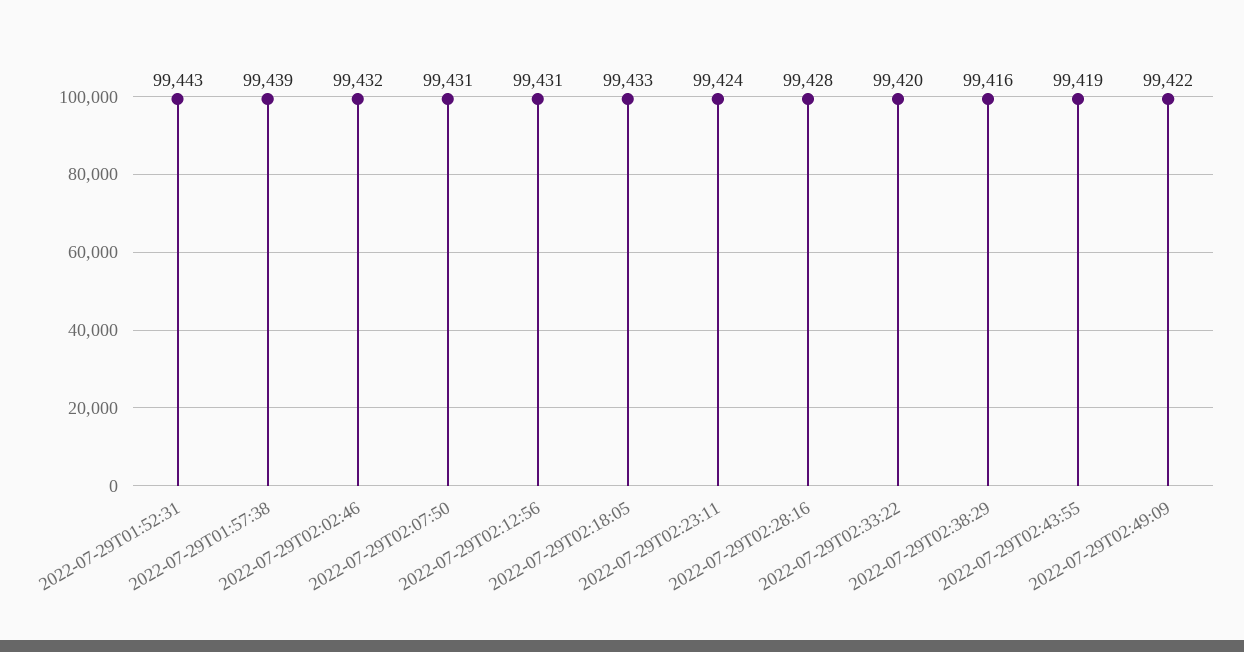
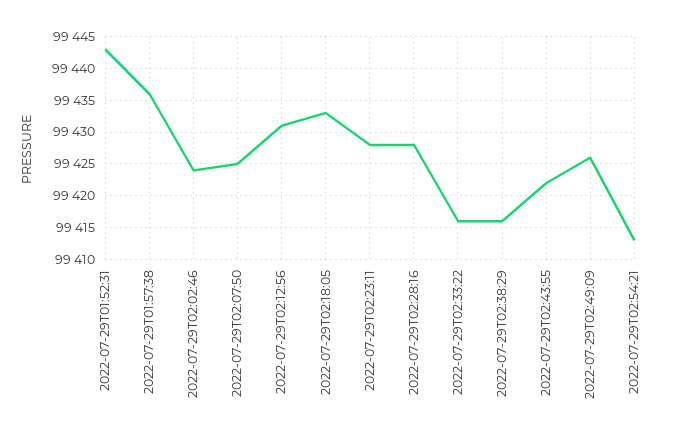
2022-07-29T01:57:38: 99439 -> 99436
2022-07-29T02:02:46: 99432 -> 99424
2022-07-29T02:07:50: 99431 -> 99425
2022-07-29T02:23:11: 99424 -> 99428
2022-07-29T02:33:22: 99420 -> 99416
2022-07-29T02:43:55: 99419 -> 99422
2022-07-29T02:49:09: 99422 -> 99426
2022-07-29T02:54:21: none -> 99413

